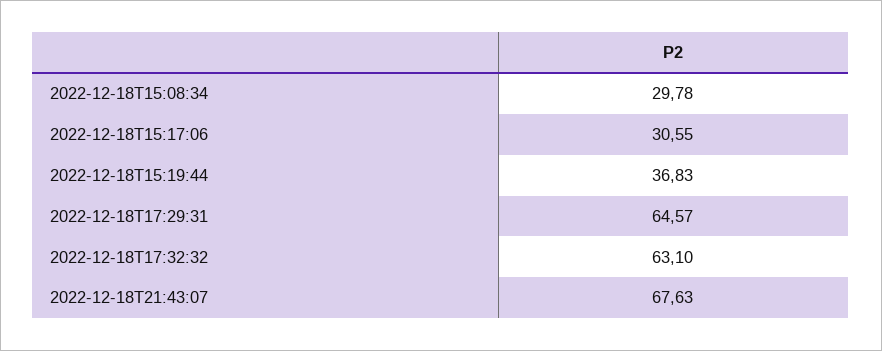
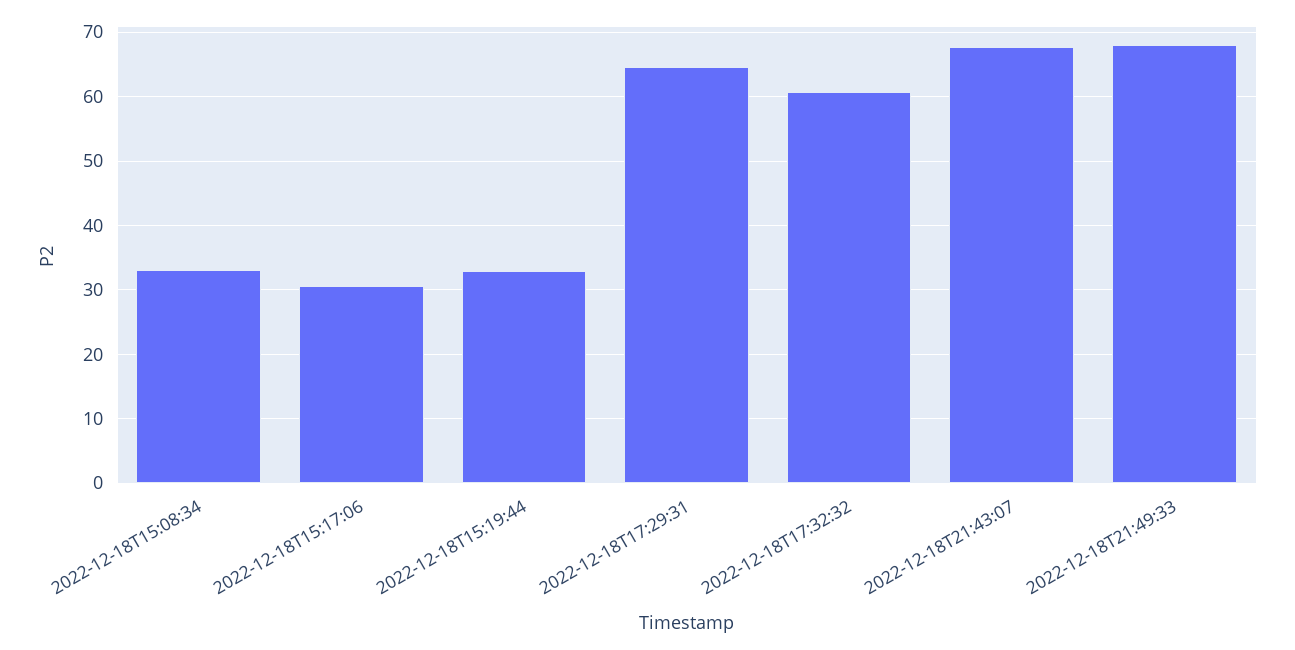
2022-12-18T15:08:34: 29.78 -> 33
2022-12-18T15:19:44: 36.83 -> 33
2022-12-18T17:32:32: 63.1 -> 61
2022-12-18T21:49:33: none -> 68

